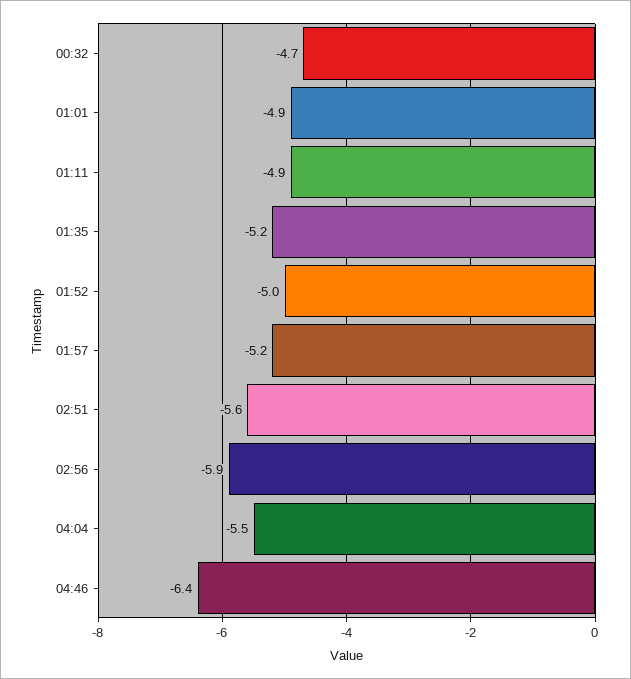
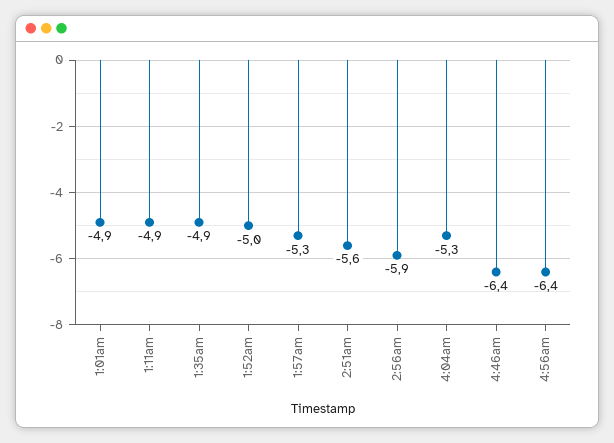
00:32: -4.7 -> none
01:35: -5.2 -> -4.9
01:57: -5.2 -> -5.3
04:04: -5.5 -> -5.3
4:56am: none -> -6.4

